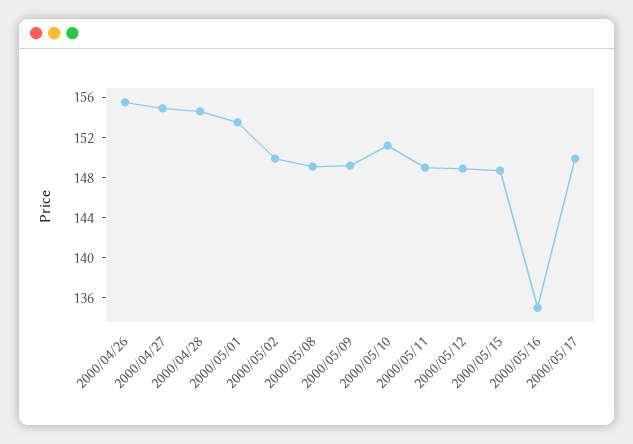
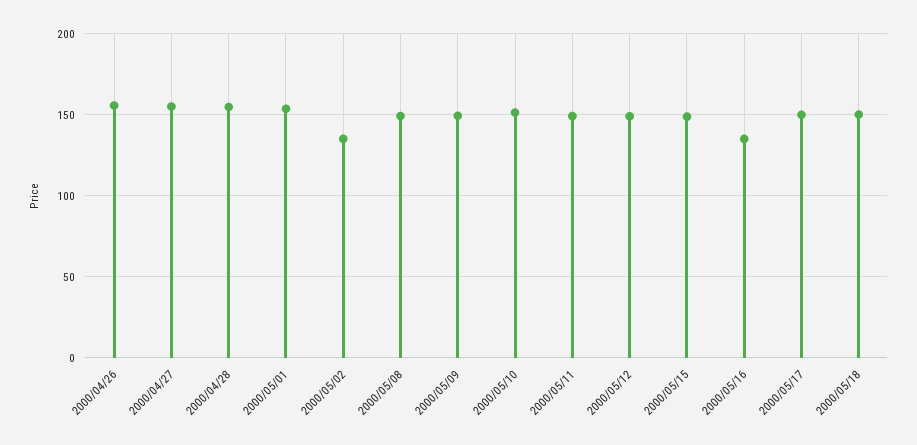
2000/05/02: 150 -> 135
2000/05/18: none -> 150

